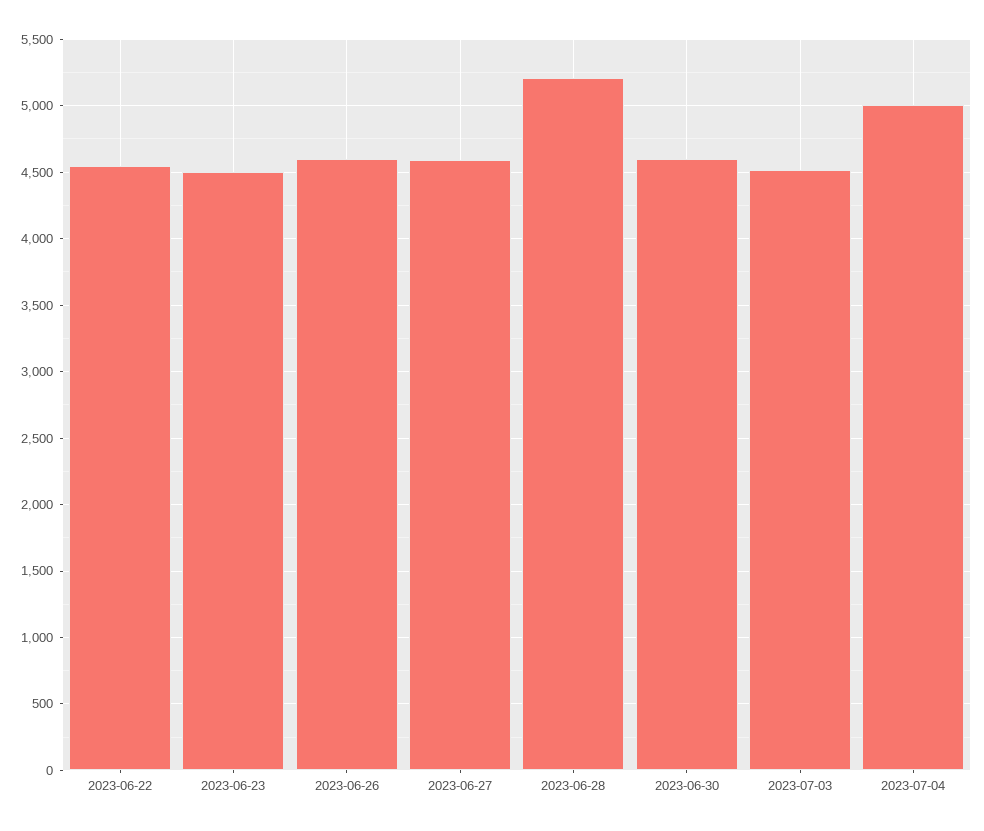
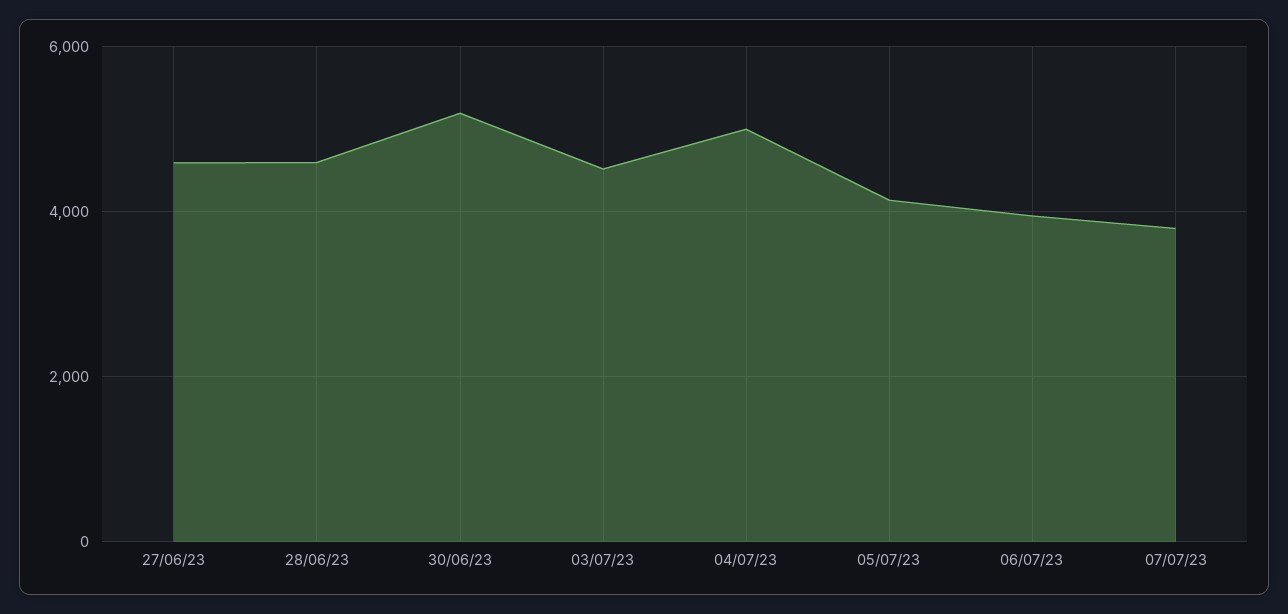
2023-06-22: 4550 -> none
2023-06-23: 4500 -> none
2023-06-26: 4600 -> none
2023-06-28: 5200 -> 4600
2023-06-30: 4600 -> 5200
05/07/23: none -> 4200
06/07/23: none -> 4000
07/07/23: none -> 3800

